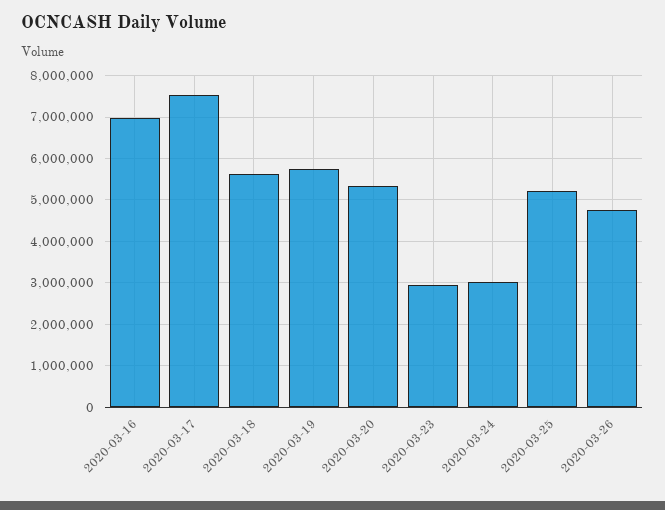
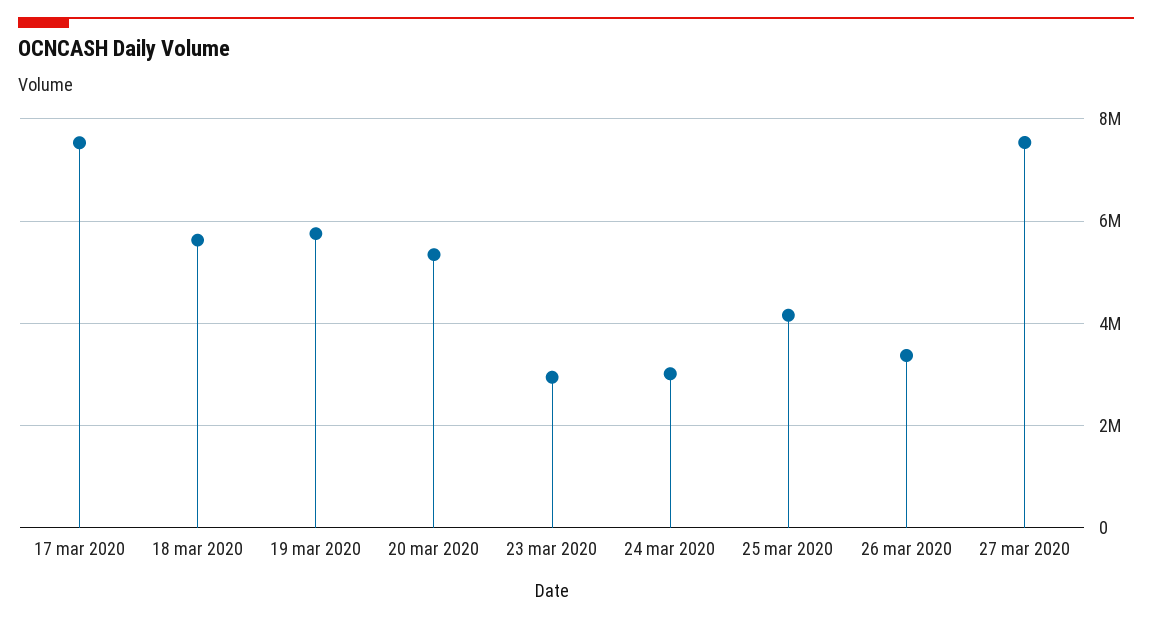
2020-03-16: 7000000 -> none
2020-03-25: 5200000 -> 4200000
2020-03-26: 4800000 -> 3400000
27 mar 2020: none -> 7600000

